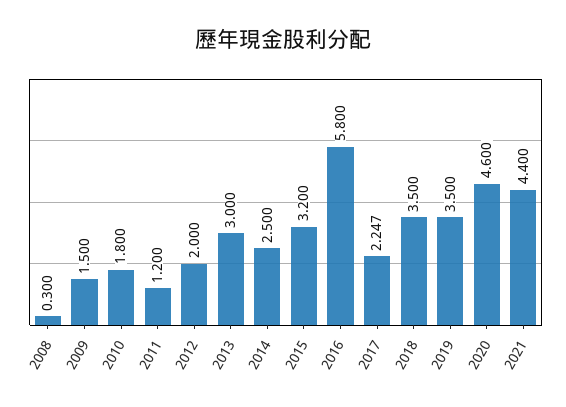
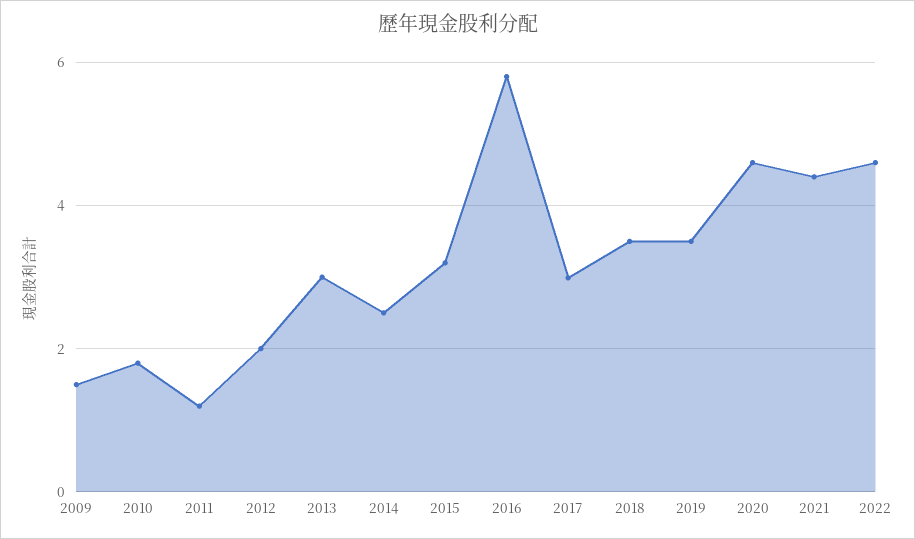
2008: 0.3 -> none
2017: 2.247 -> 3
2022: none -> 4.6

